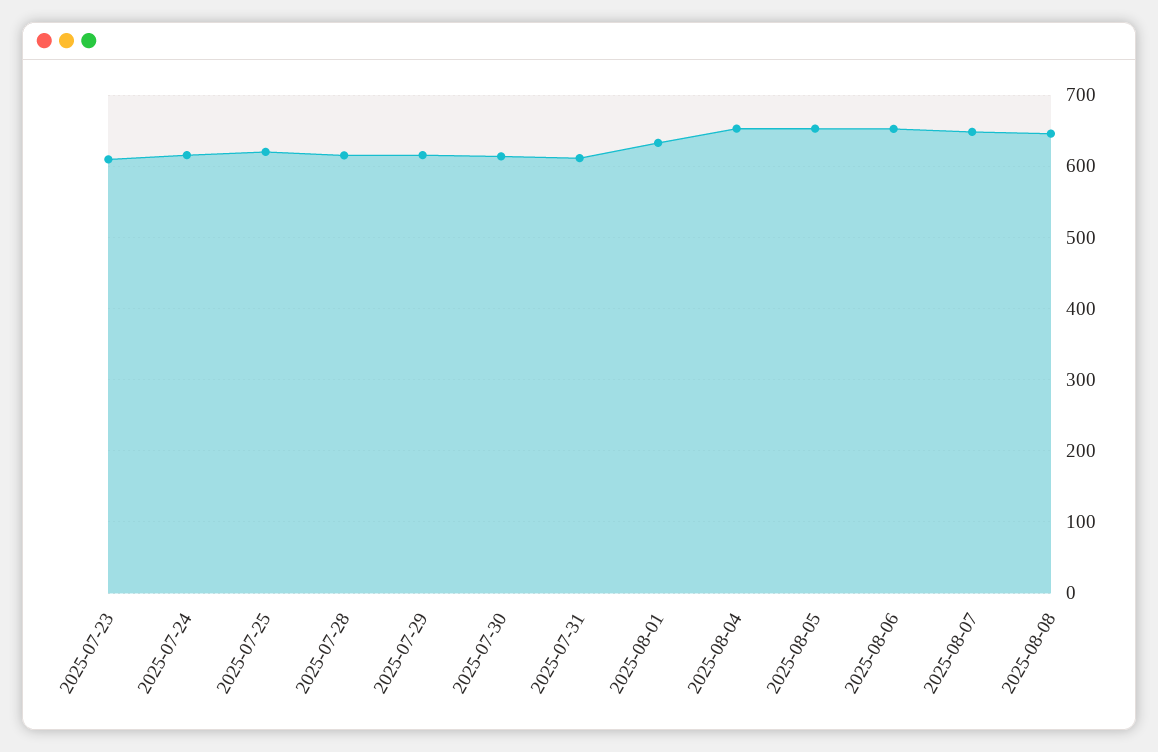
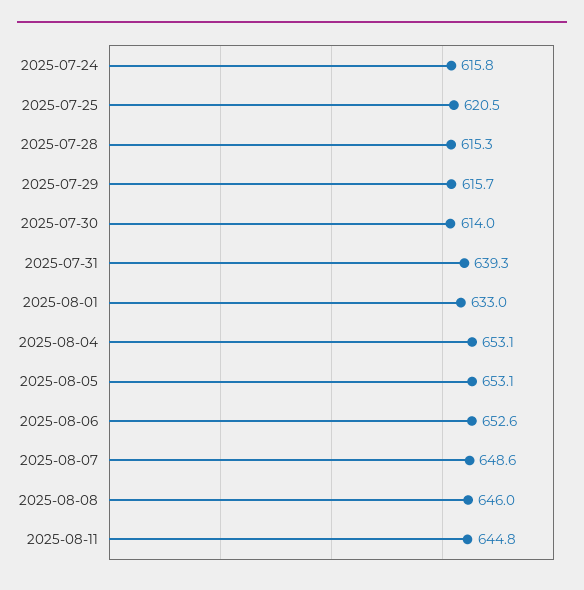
2025-07-23: 610 -> none
2025-07-31: 610 -> 639.3
2025-08-11: none -> 644.8

